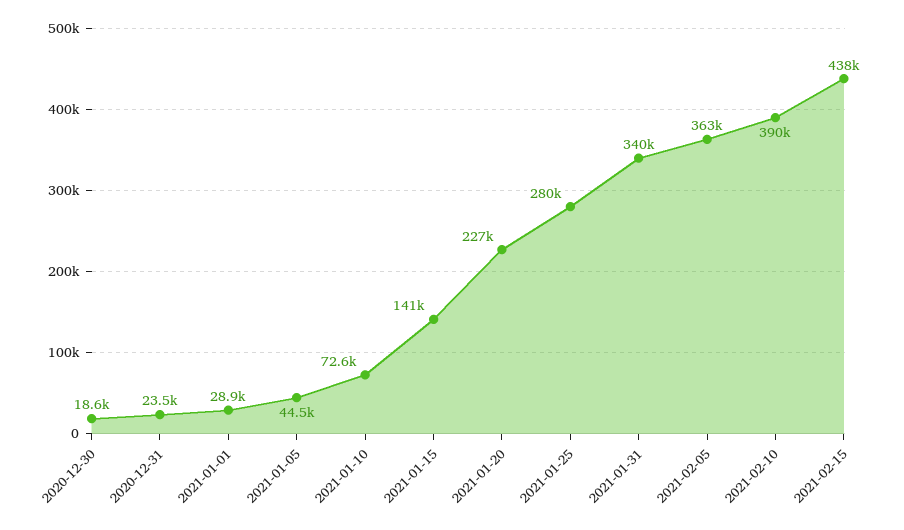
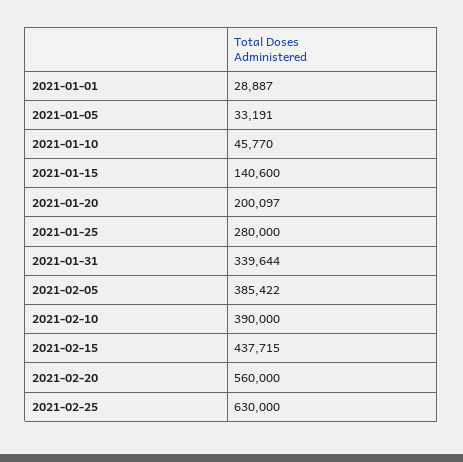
2020-12-30: 18600 -> none
2020-12-31: 23500 -> none
2021-01-05: 44500 -> 33191
2021-01-10: 72600 -> 45770
2021-01-20: 227000 -> 200097
2021-02-05: 363000 -> 385422
2021-02-20: none -> 560000
2021-02-25: none -> 630000

